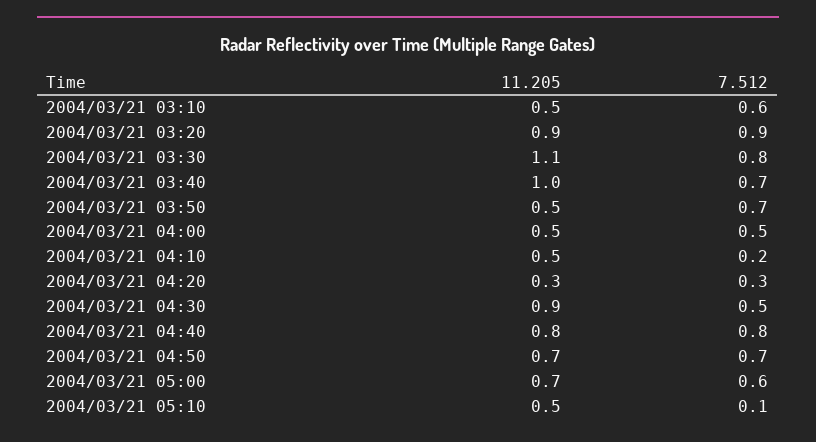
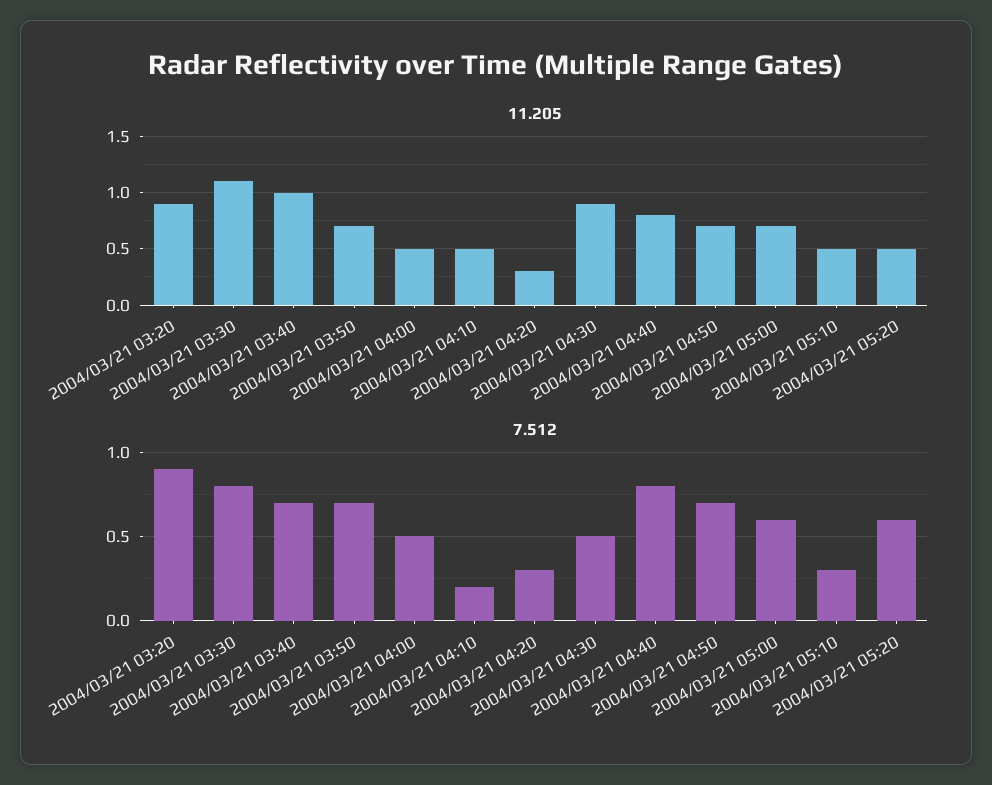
11.205, 2004/03/21 03:10: 0.5 -> none
7.512, 2004/03/21 03:10: 0.6 -> none
11.205, 2004/03/21 03:50: 0.5 -> 0.7
7.512, 2004/03/21 05:10: 0.1 -> 0.3
11.205, 2004/03/21 05:20: none -> 0.5
7.512, 2004/03/21 05:20: none -> 0.6

